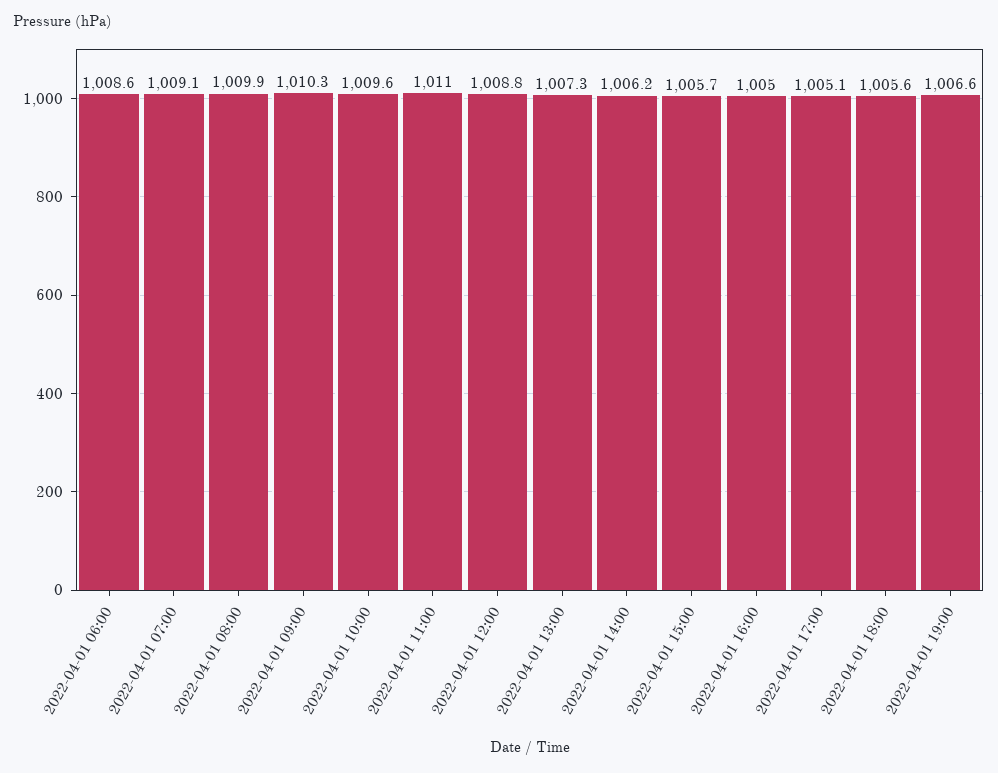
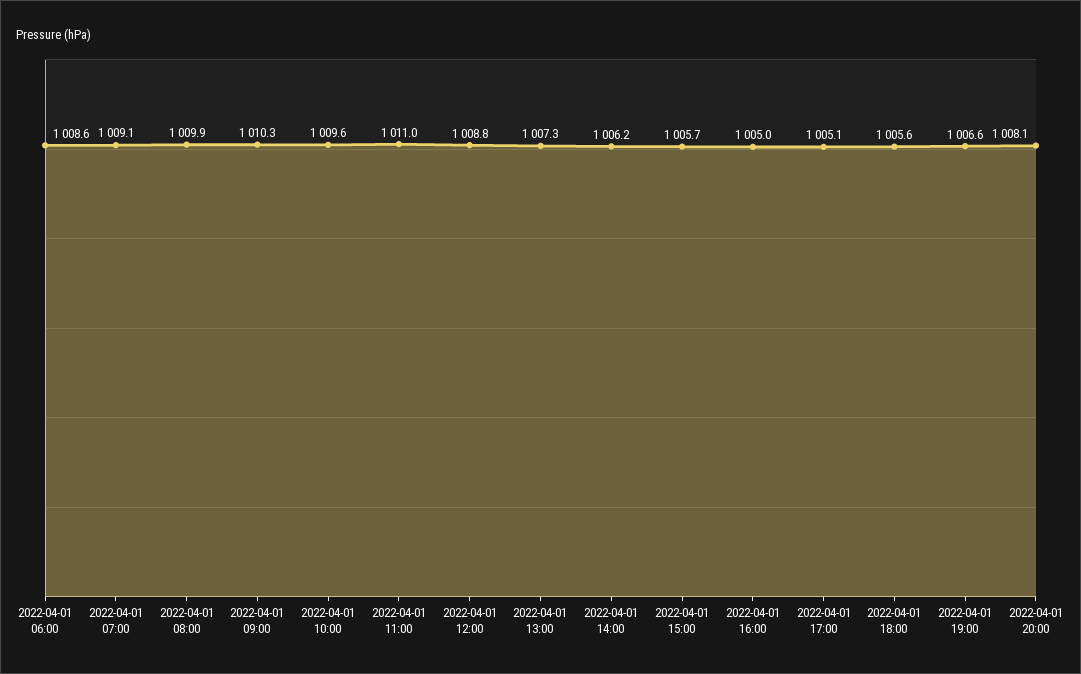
2022-04-01 20:00: none -> 1008.1

